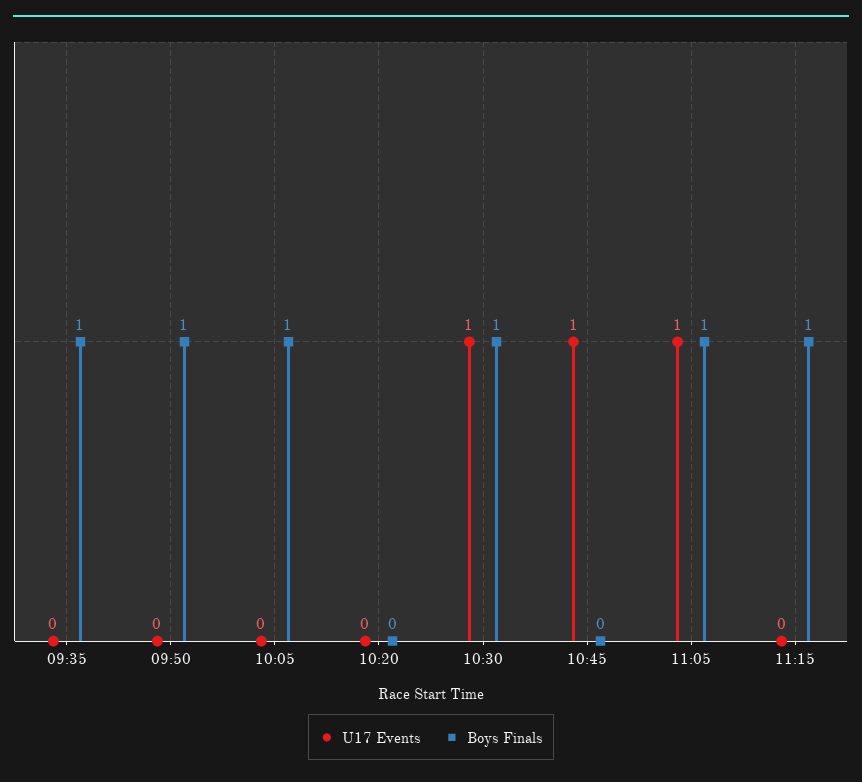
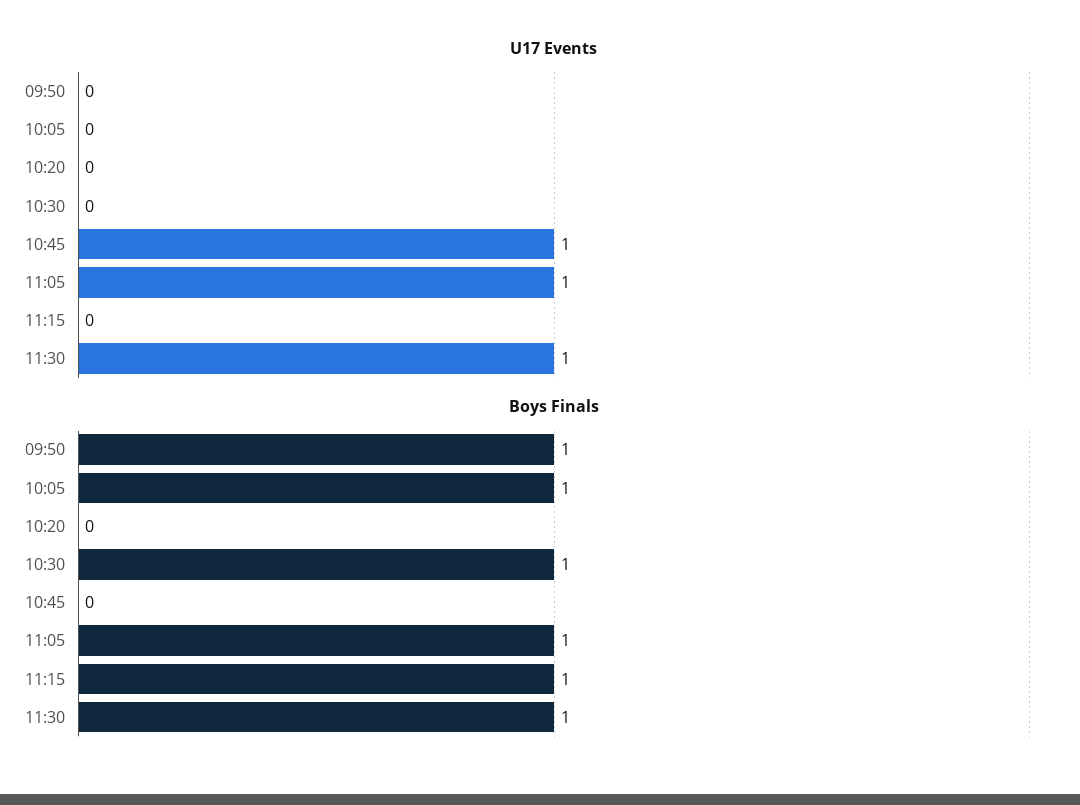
U17 Events, 09:35: 0 -> none
Boys Finals, 09:35: 1 -> none
U17 Events, 10:30: 1 -> 0
U17 Events, 11:30: none -> 1
Boys Finals, 11:30: none -> 1

